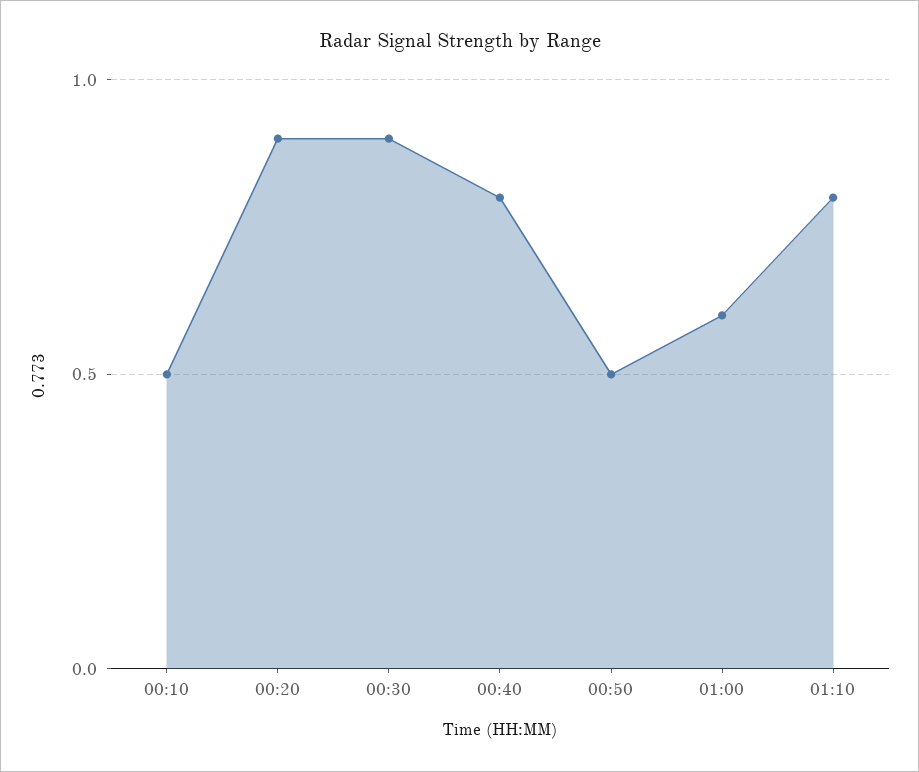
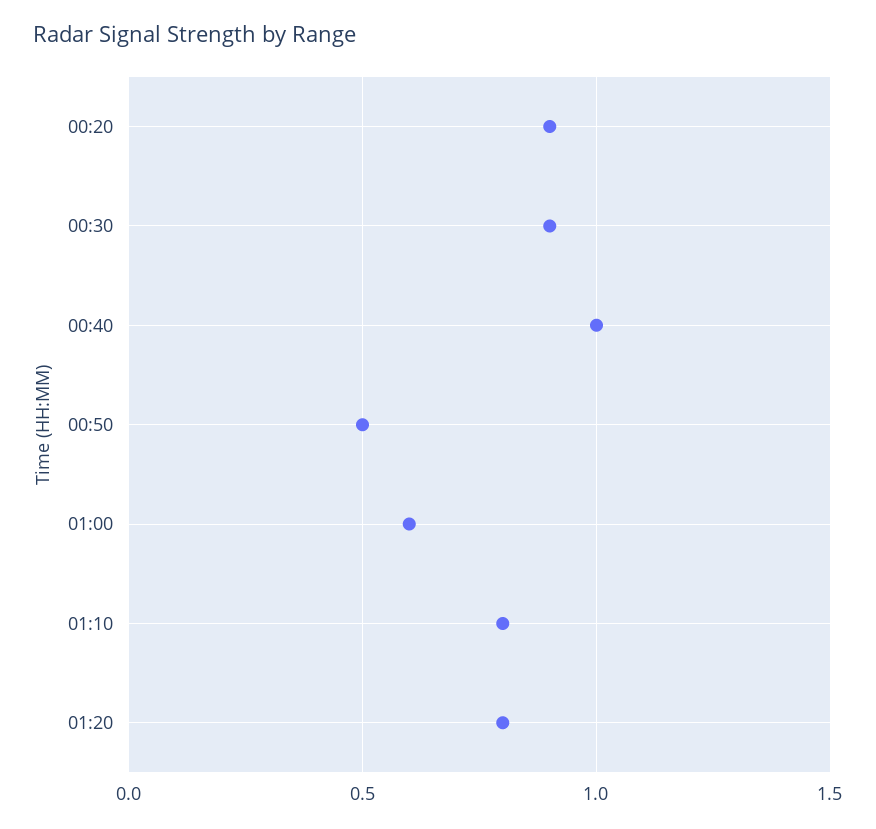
00:10: 0.5 -> none
00:40: 0.8 -> 1
01:20: none -> 0.8

